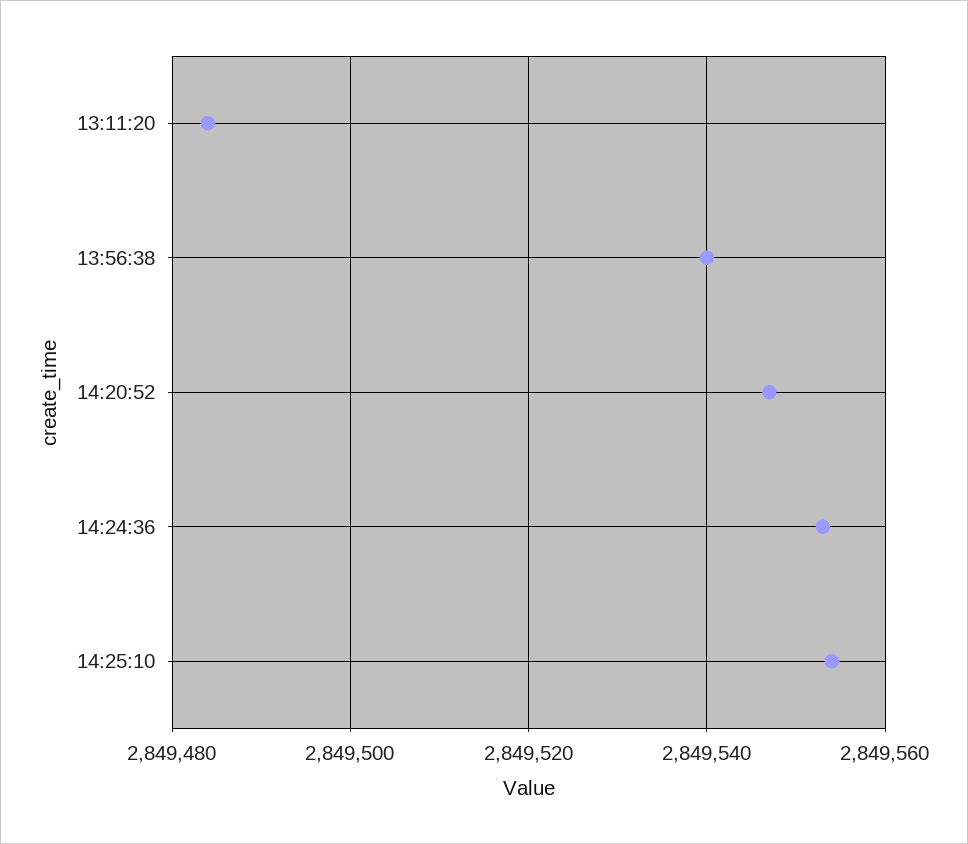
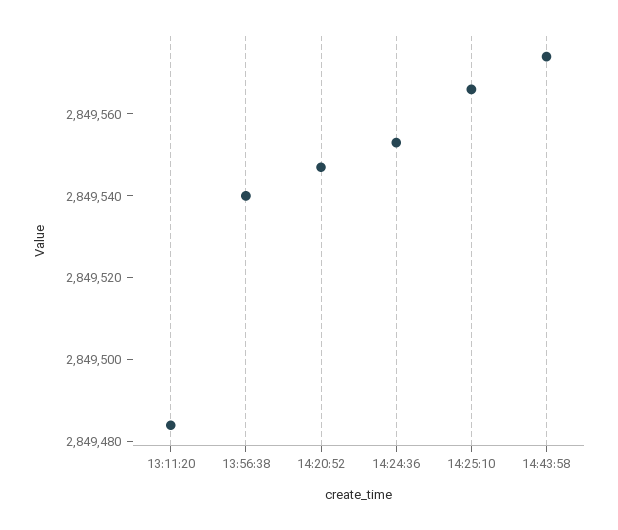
14:25:10: 2849555 -> 2849565
14:43:58: none -> 2849575

